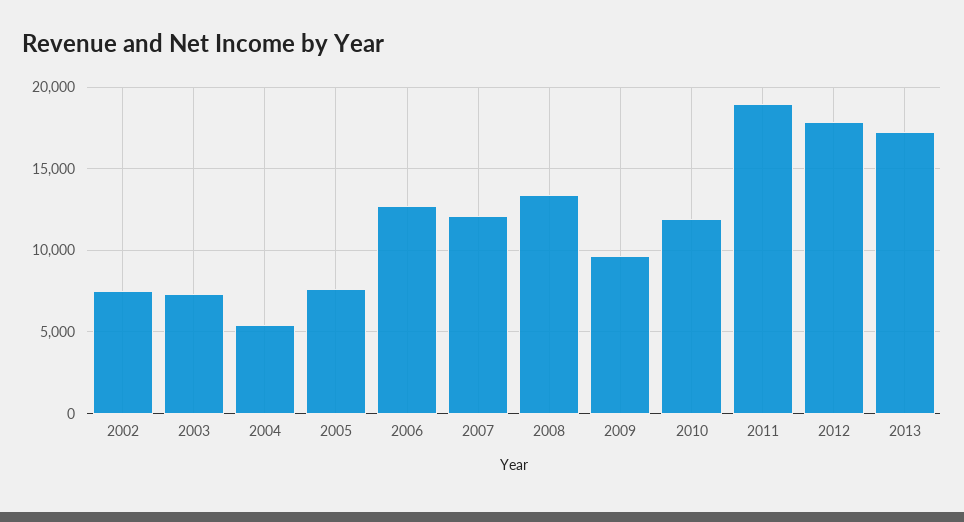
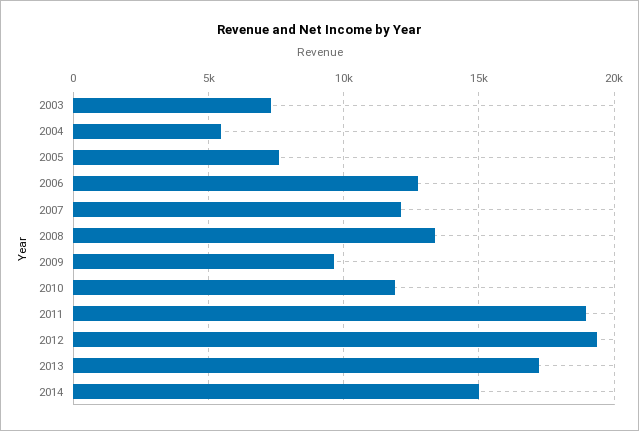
2002: 7500 -> none
2012: 18000 -> 19500
2014: none -> 15000

